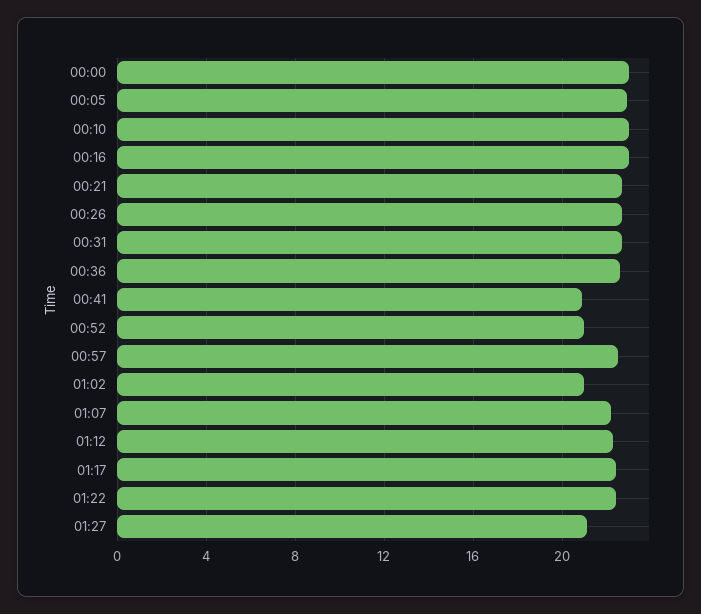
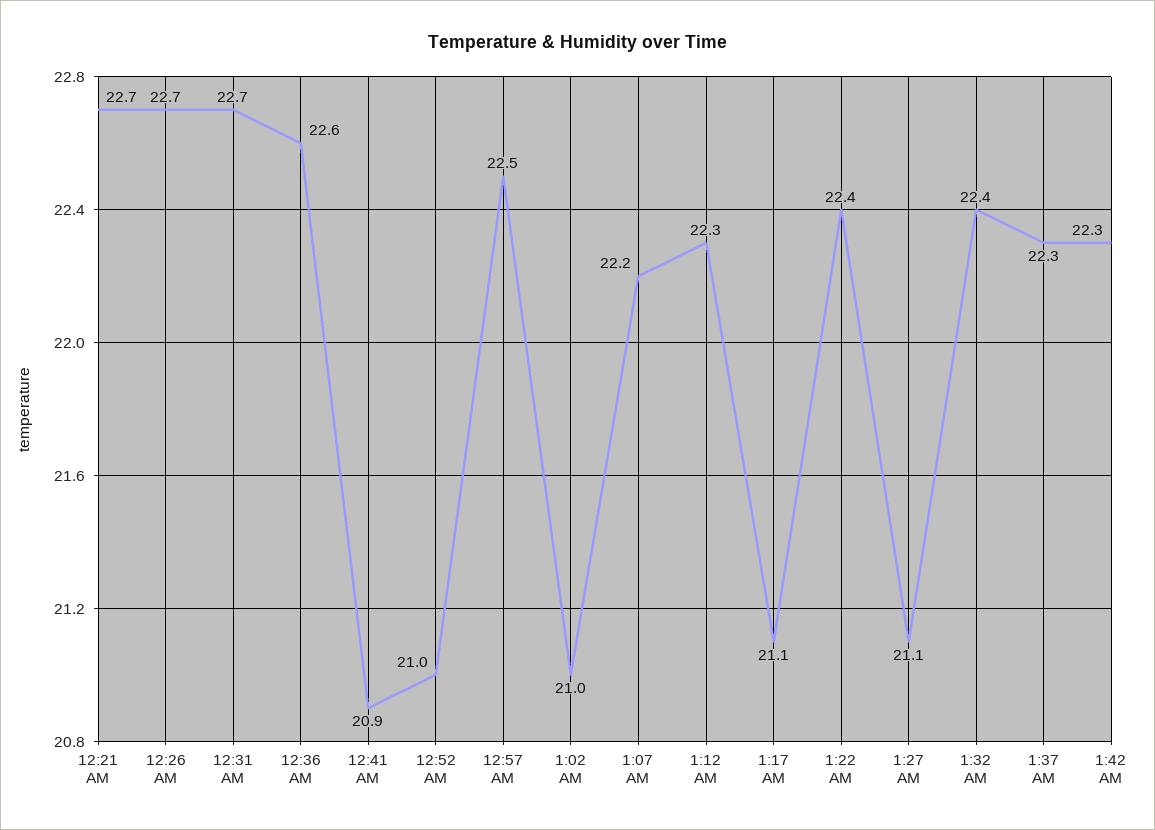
00:00: 23 -> none
00:05: 23 -> none
00:10: 23 -> none
00:16: 23 -> none
01:17: 22.5 -> 21.1
1:32 AM: none -> 22.4
1:37 AM: none -> 22.3
1:42 AM: none -> 22.3

